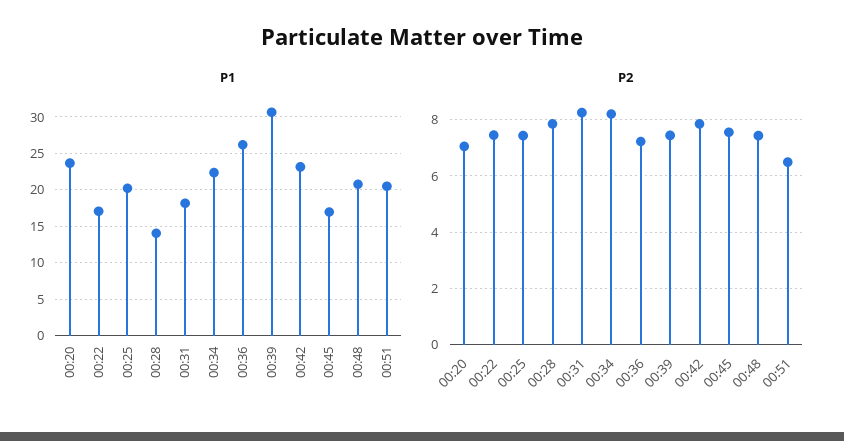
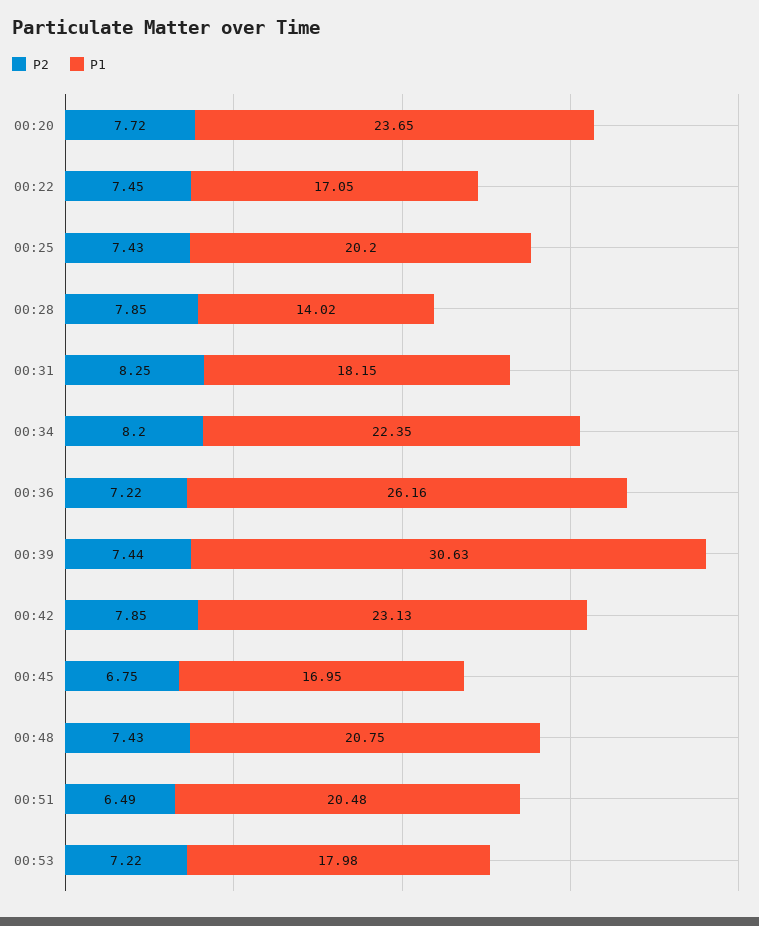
P2, 00:20: 7 -> 7.72
P2, 00:45: 7.5 -> 6.75
P2, 00:53: none -> 7.22
P1, 00:53: none -> 17.98

